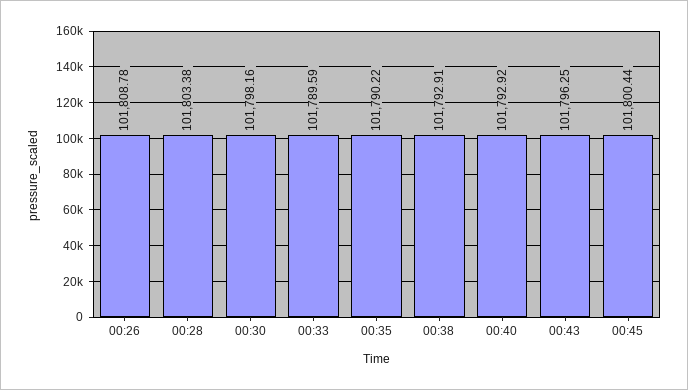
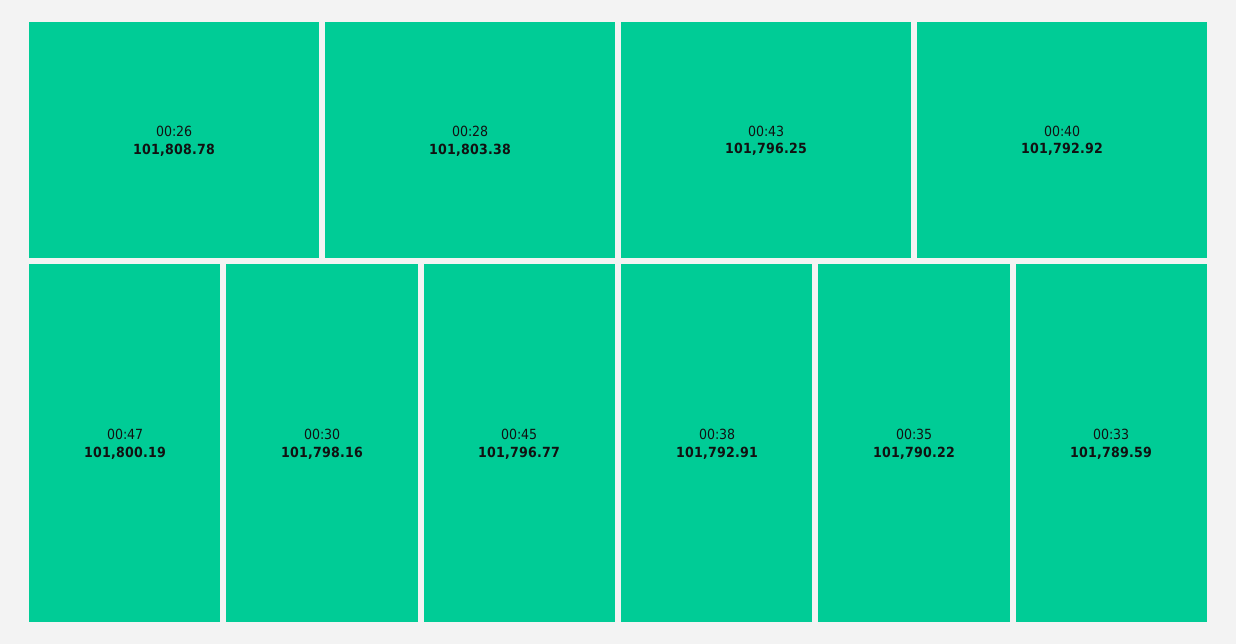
00:45: 101800.44 -> 101796.77
00:47: none -> 101800.19

